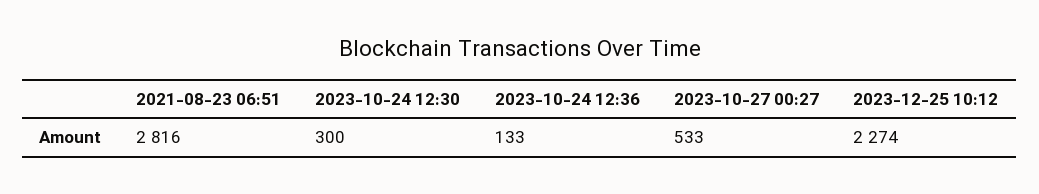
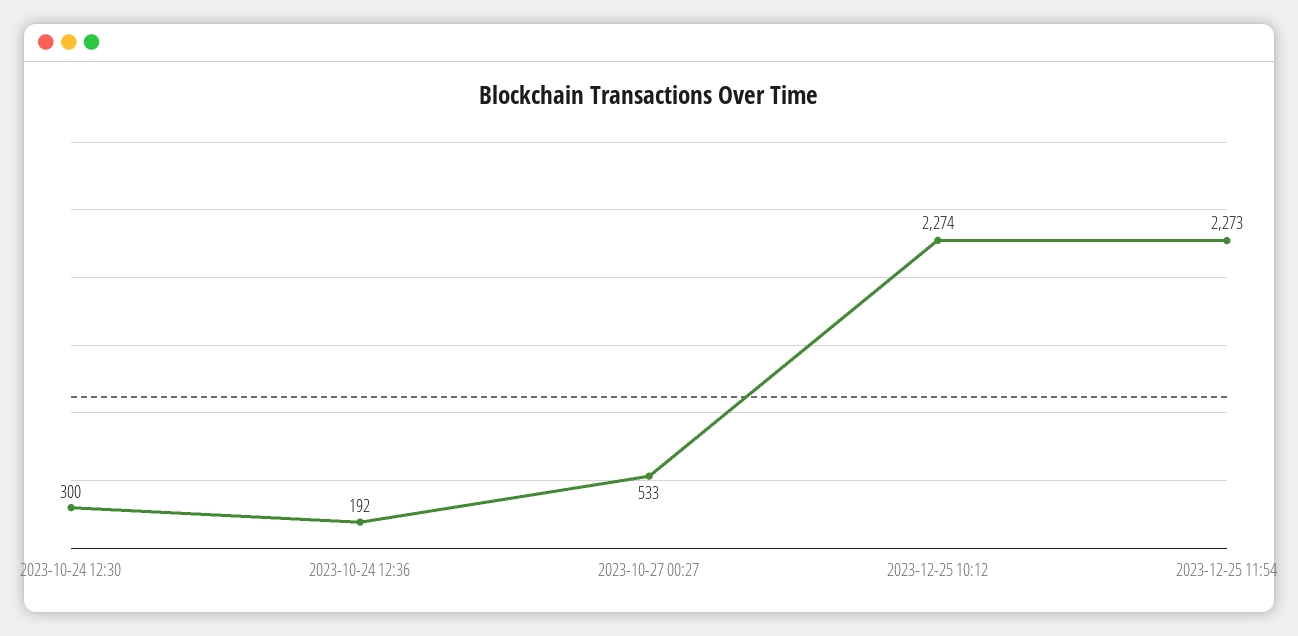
2021-08-23 06:51: 2816 -> none
2023-10-24 12:36: 133 -> 192
2023-12-25 11:54: none -> 2273

